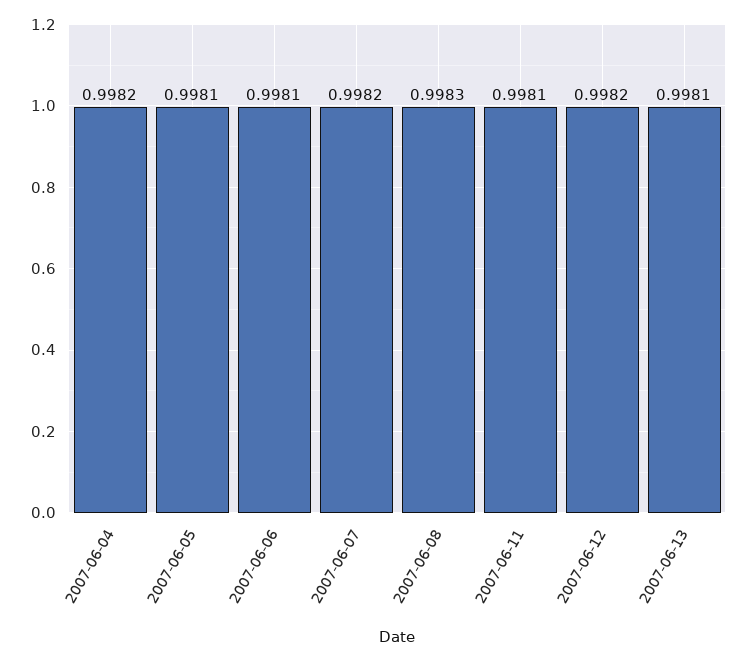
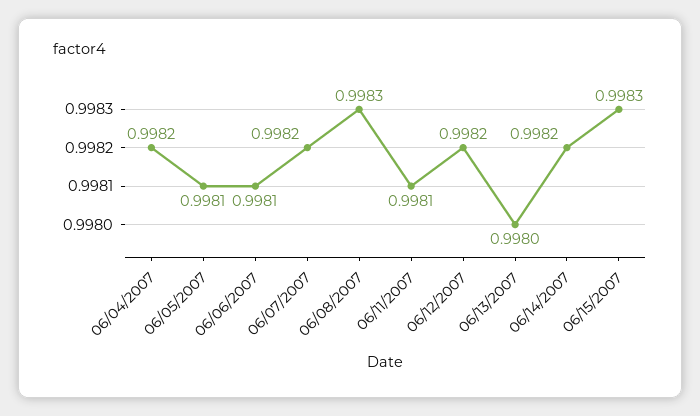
2007-06-13: 0.9981 -> 0.998
06/14/2007: none -> 0.9982
06/15/2007: none -> 0.9983

